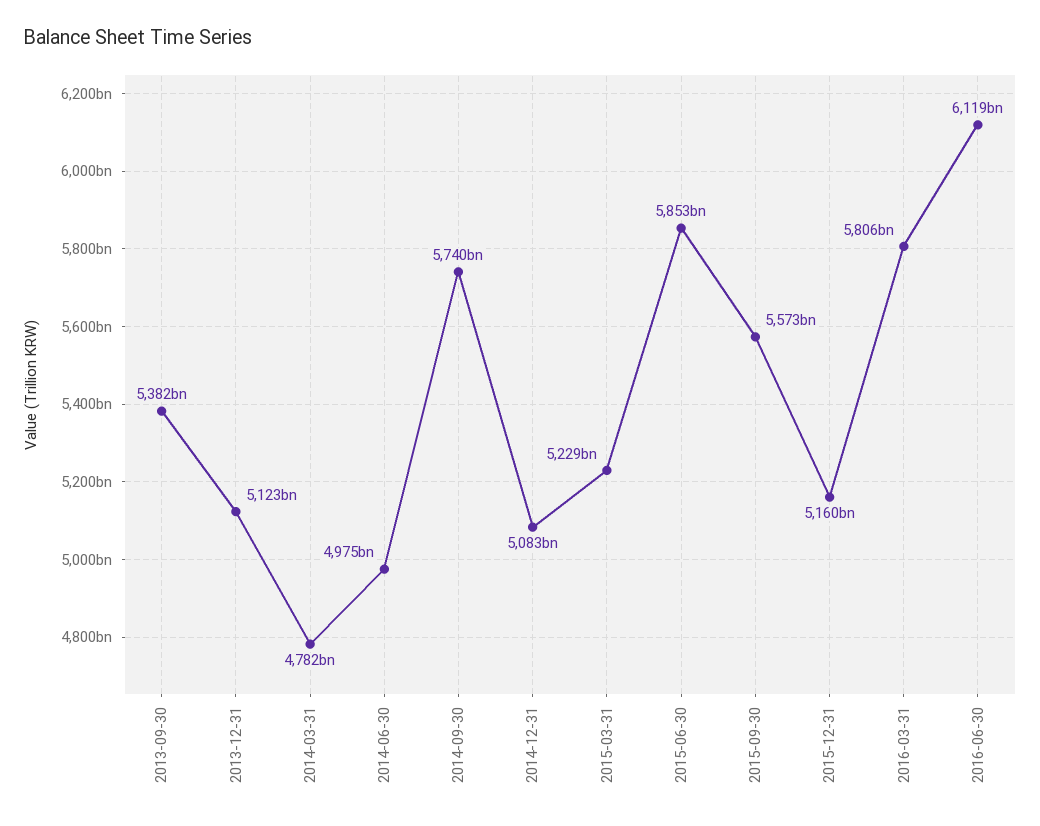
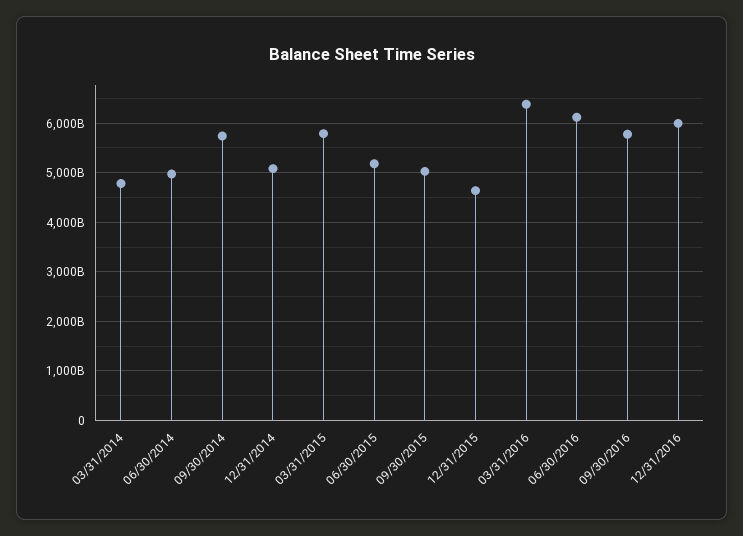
2013-09-30: 5382000000000 -> none
2013-12-31: 5123000000000 -> none
2015-03-31: 5229000000000 -> 5800000000000
2015-06-30: 5853000000000 -> 5200000000000
2015-09-30: 5573000000000 -> 5000000000000
2015-12-31: 5160000000000 -> 4600000000000
2016-03-31: 5806000000000 -> 6400000000000
09/30/2016: none -> 5800000000000
12/31/2016: none -> 6000000000000

